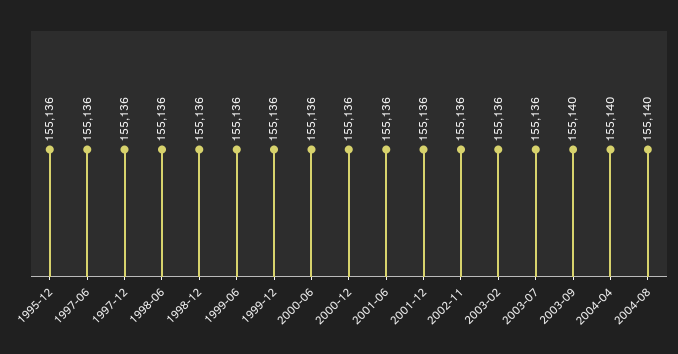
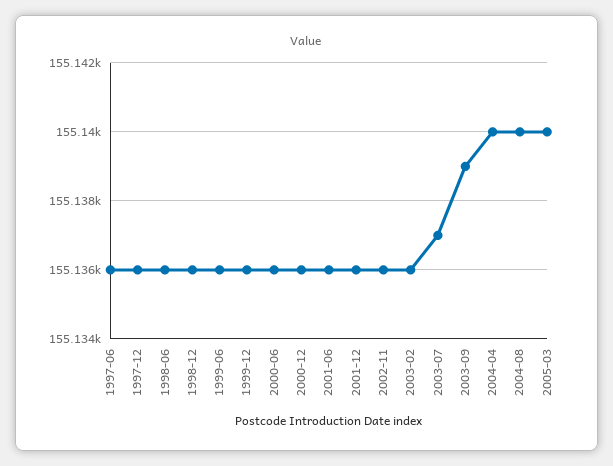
1995-12: 155136 -> none
2003-07: 155136 -> 155137
2003-09: 155140 -> 155139
2005-03: none -> 155140

